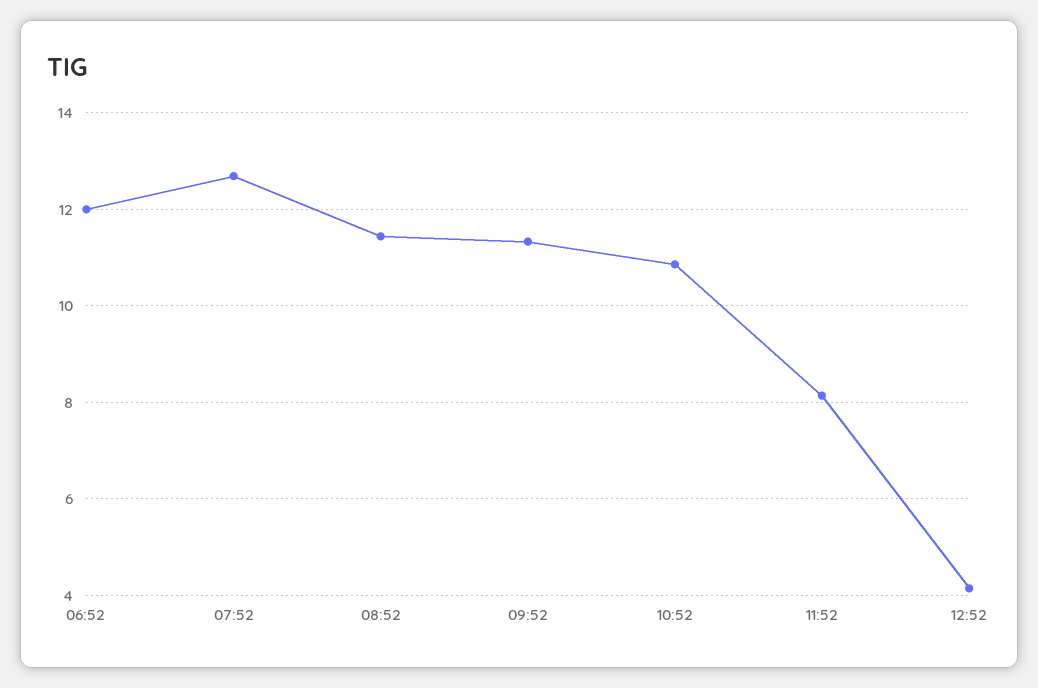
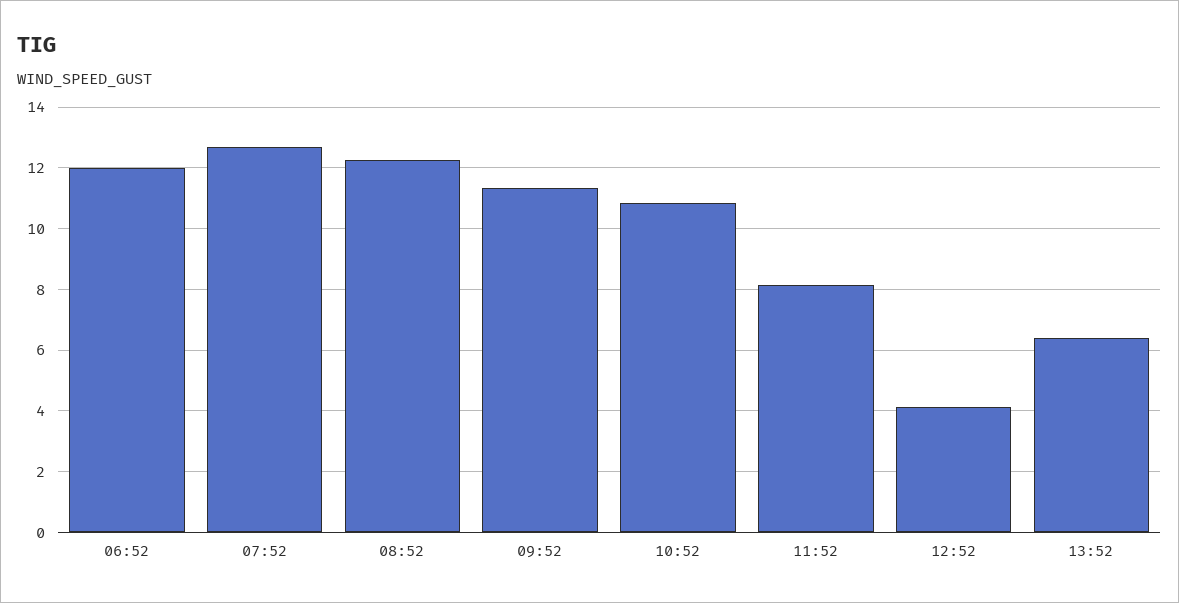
08:52: 11.4 -> 12.2
13:52: none -> 6.4

